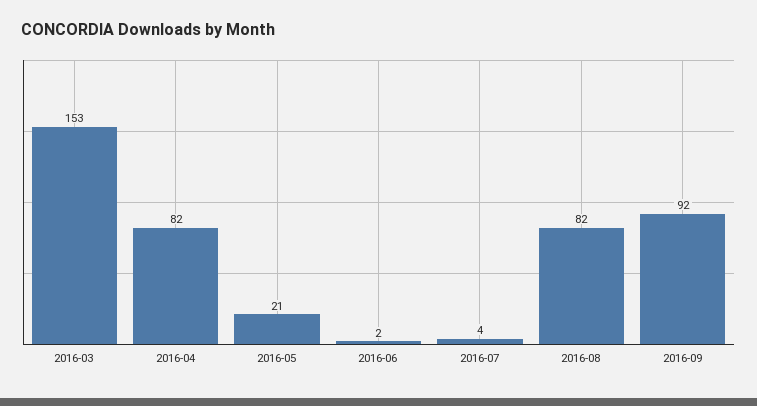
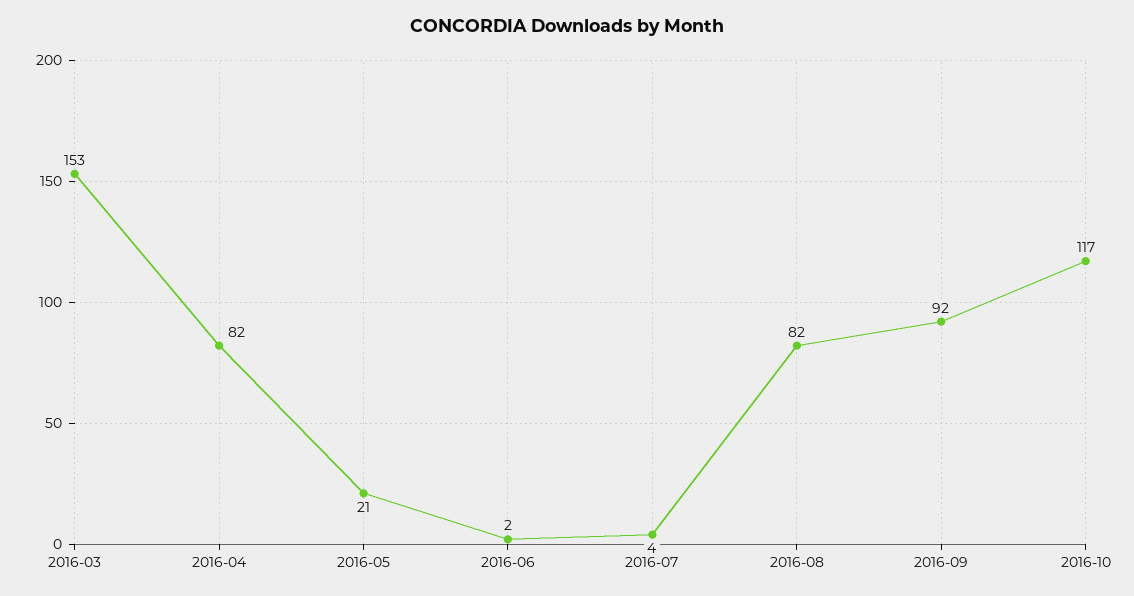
2016-10: none -> 117

